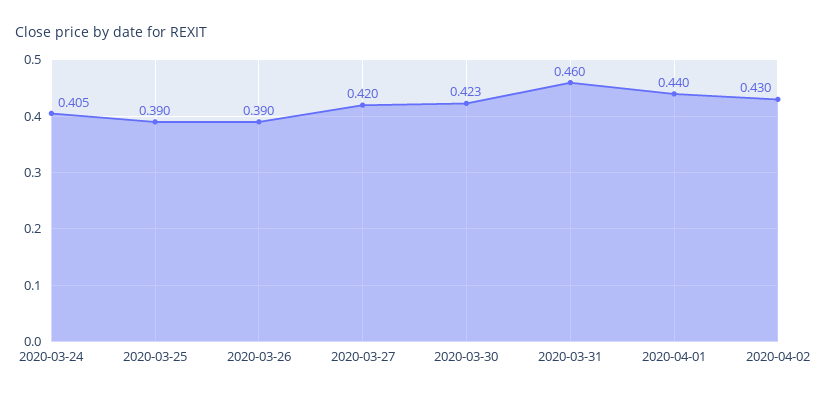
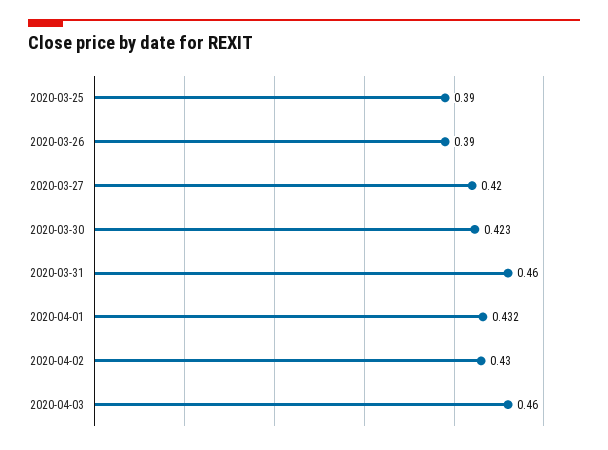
2020-03-24: 0.405 -> none
2020-04-01: 0.44 -> 0.432
2020-04-03: none -> 0.46

